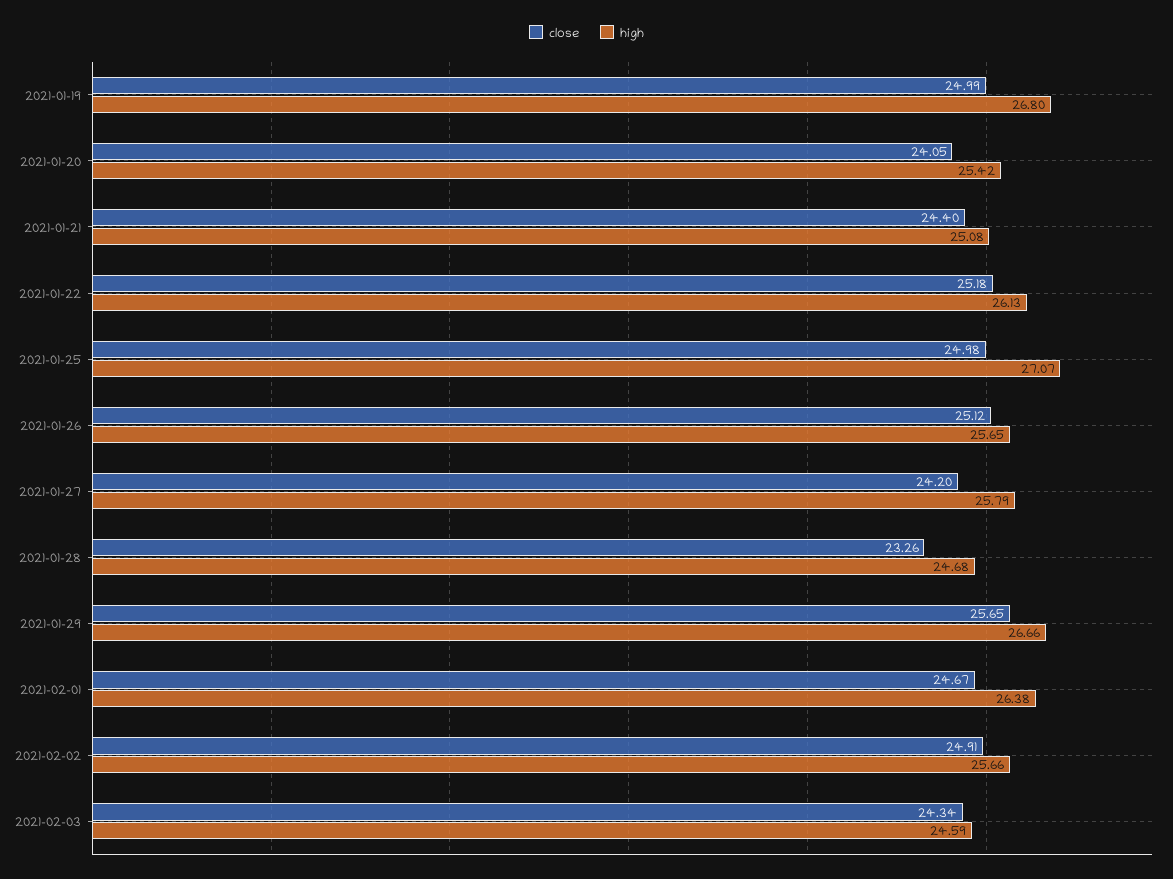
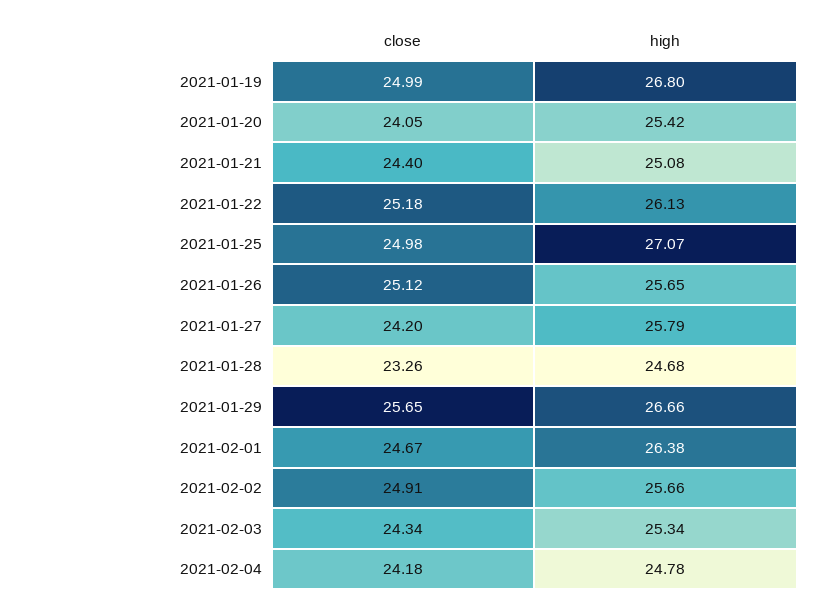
high, 2021-02-03: 24.59 -> 25.34
close, 2021-02-04: none -> 24.18
high, 2021-02-04: none -> 24.78

